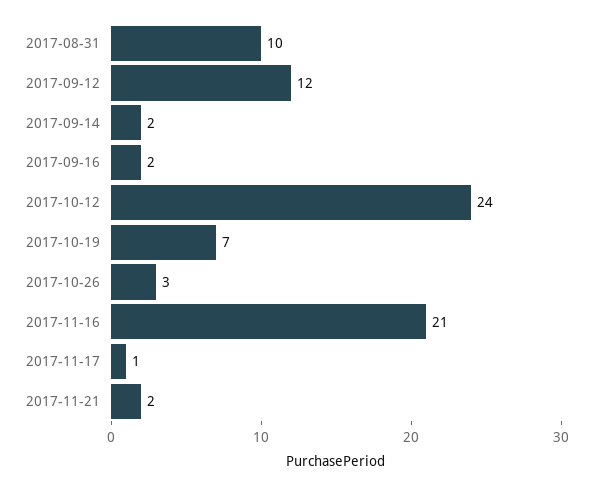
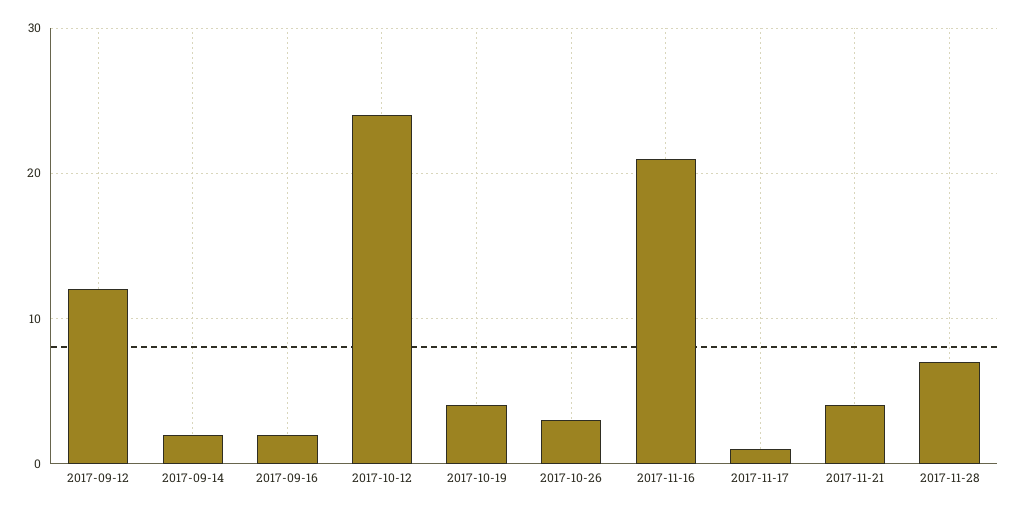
2017-08-31: 10 -> none
2017-10-19: 7 -> 4
2017-11-21: 2 -> 4
2017-11-28: none -> 7

